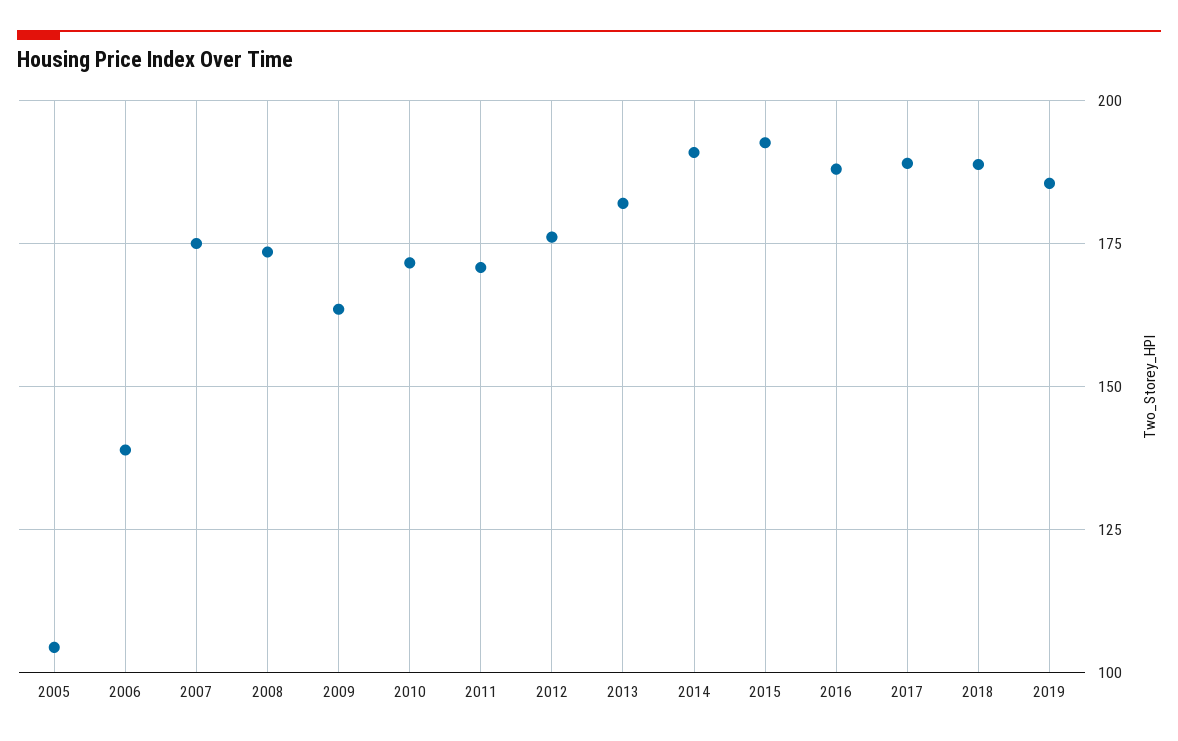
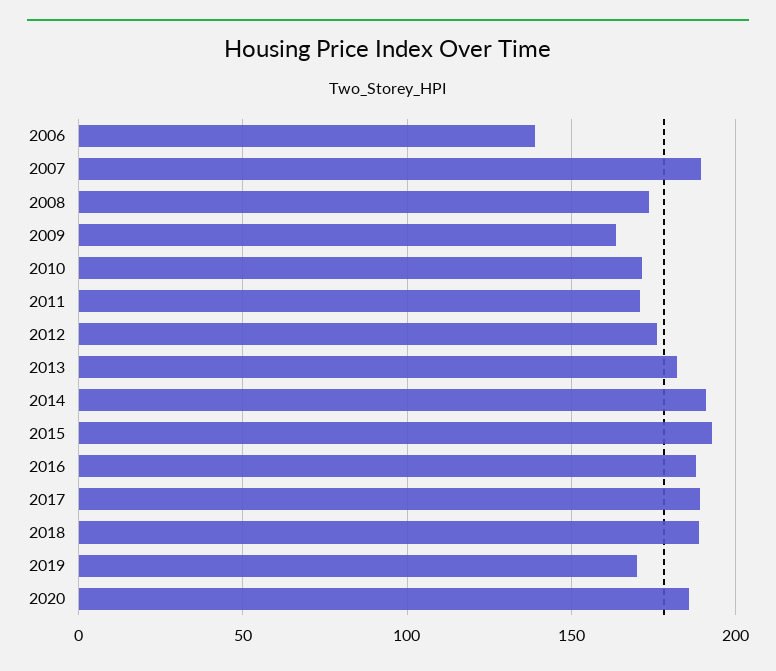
2005: 105 -> none
2007: 175 -> 190
2019: 185 -> 170
2020: none -> 185

